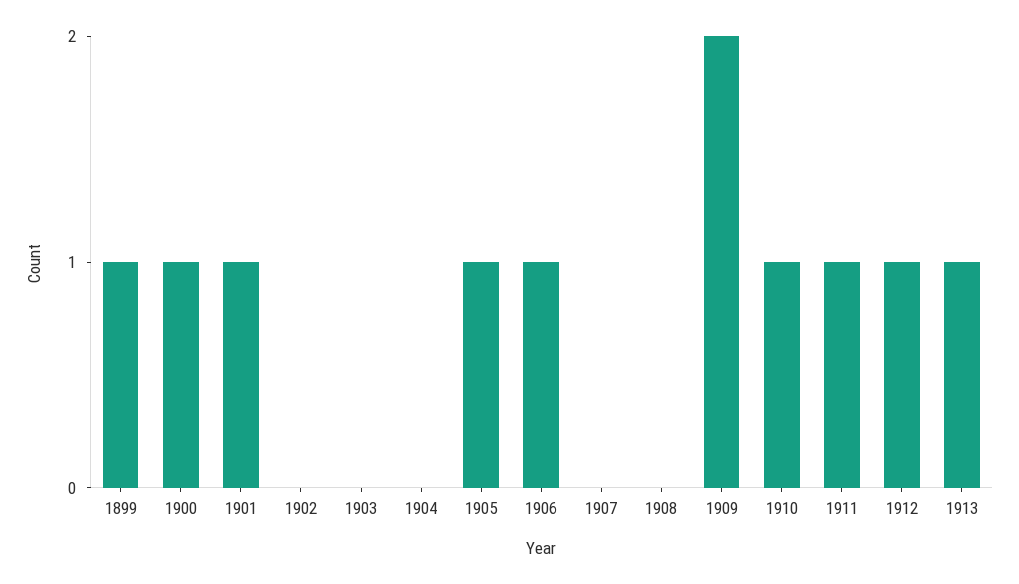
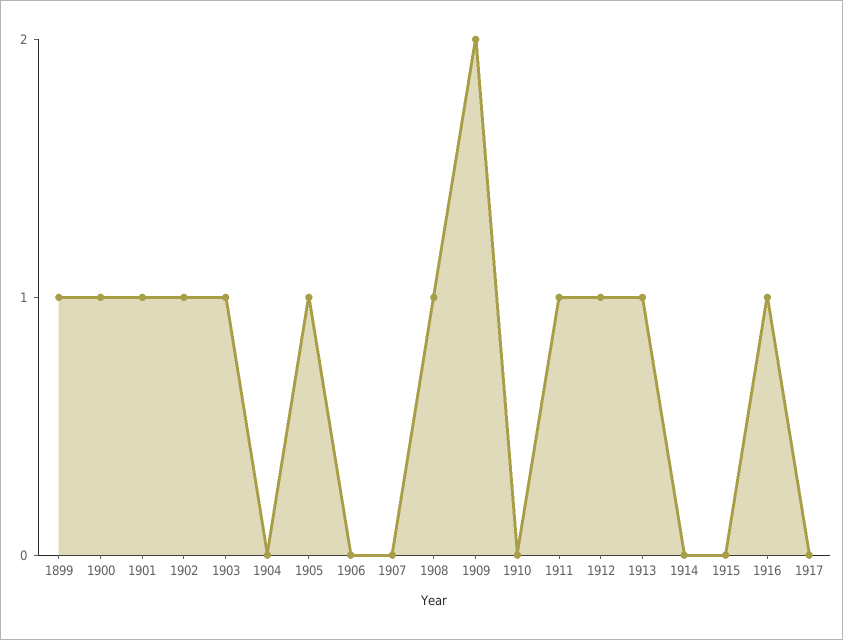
1902: 0 -> 1
1903: 0 -> 1
1906: 1 -> 0
1908: 0 -> 1
1910: 1 -> 0
1914: none -> 0
1915: none -> 0
1916: none -> 1
1917: none -> 0

